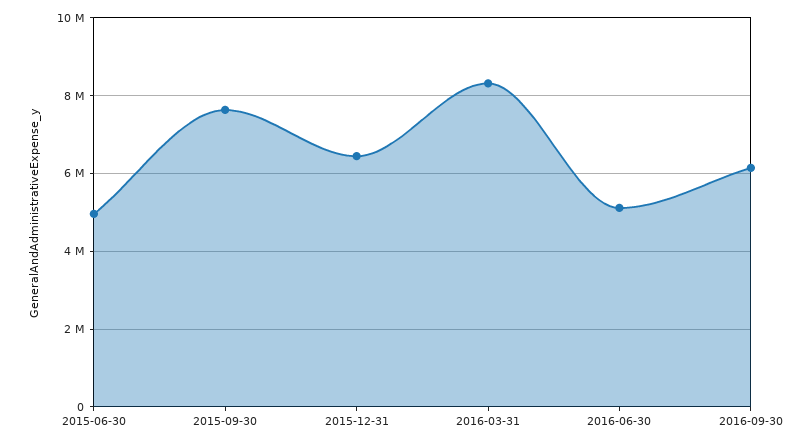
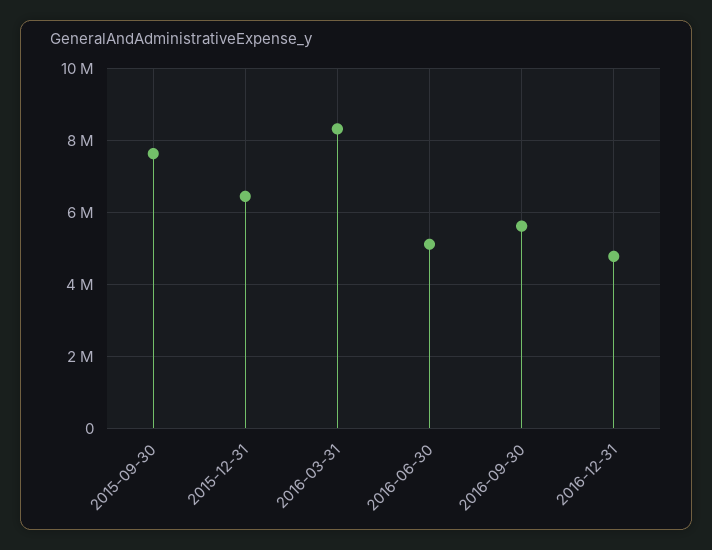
2015-06-30: 5000000 -> none
2016-09-30: 6200000 -> 5600000
2016-12-31: none -> 4800000

